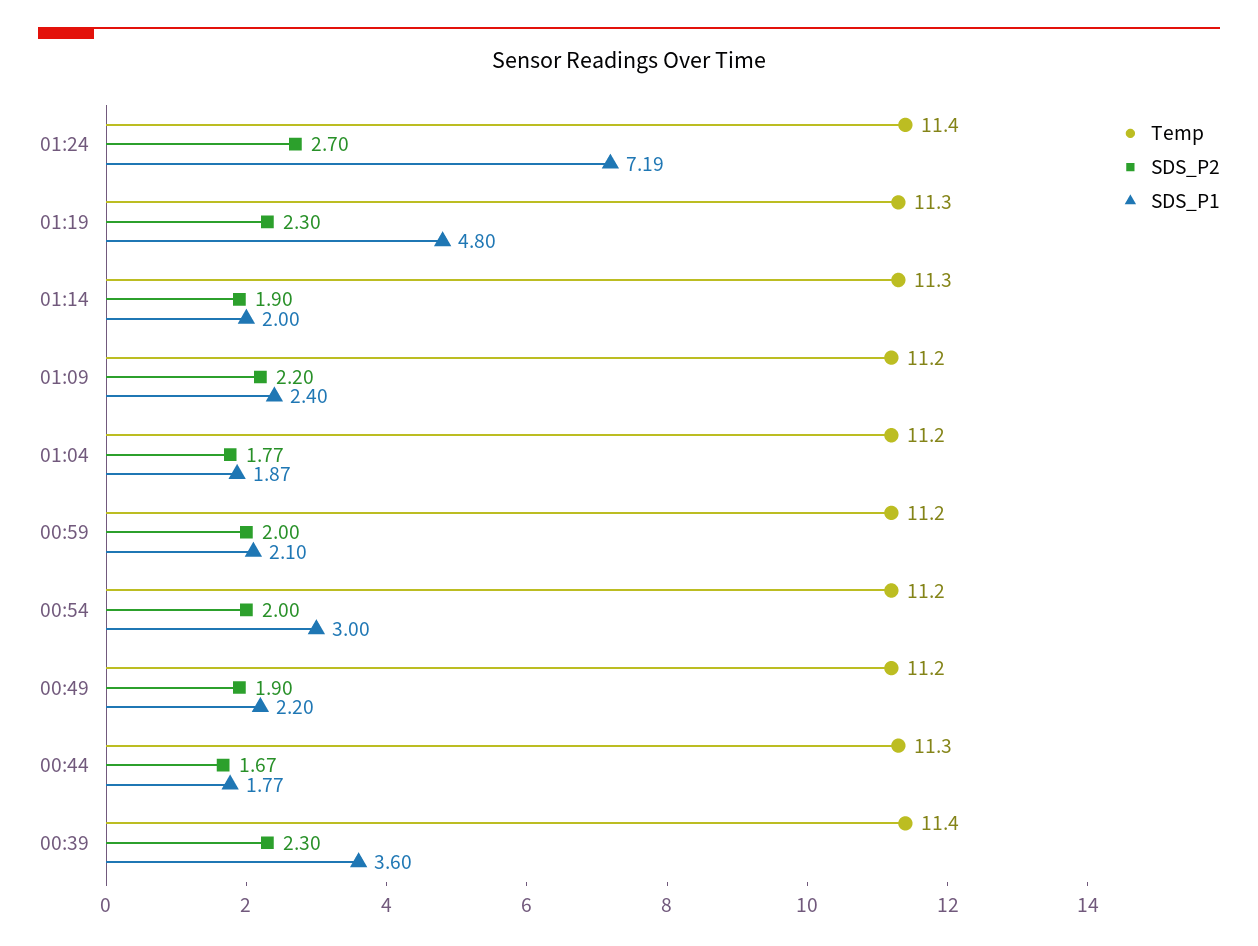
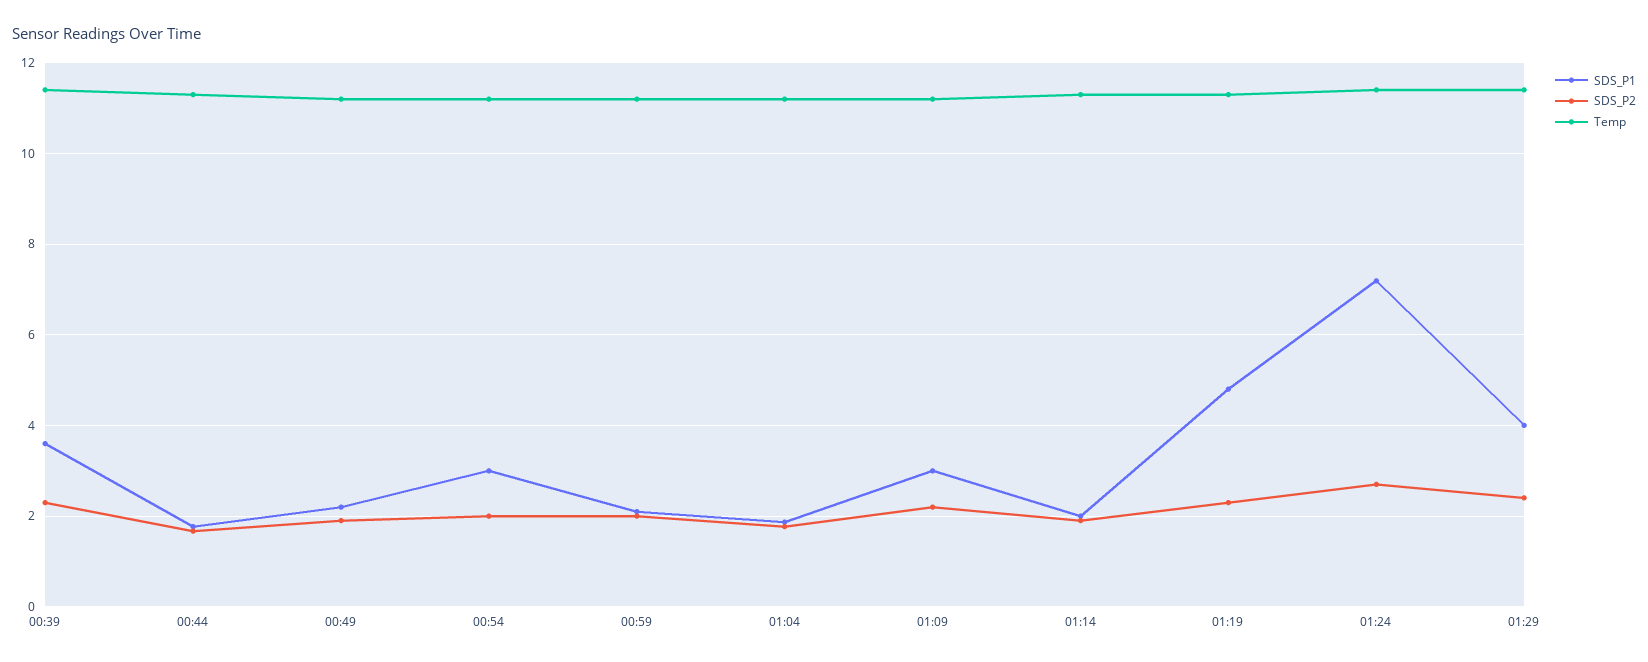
SDS_P1, 01:09: 2.4 -> 3
SDS_P1, 01:29: none -> 4
SDS_P2, 01:29: none -> 2.4
Temp, 01:29: none -> 11.4

